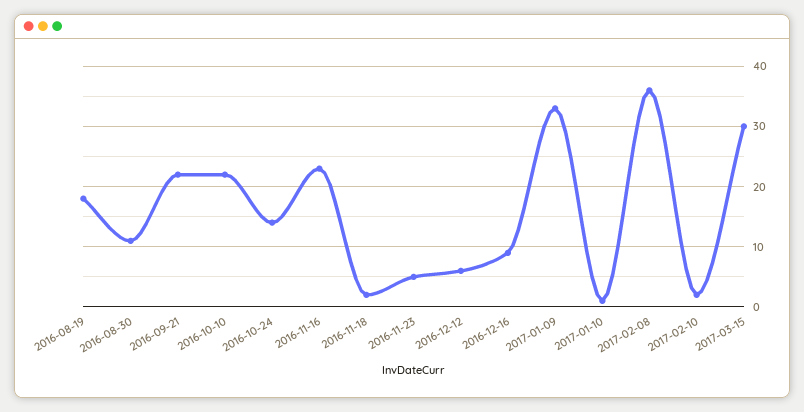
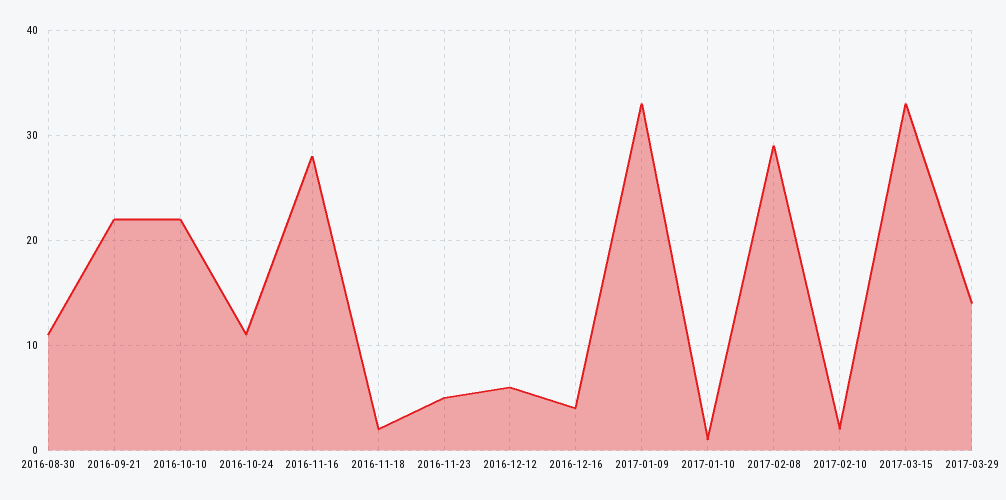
2016-08-19: 18 -> none
2016-10-24: 14 -> 11
2016-11-16: 23 -> 28
2016-12-16: 9 -> 4
2017-02-08: 36 -> 29
2017-03-15: 30 -> 33
2017-03-29: none -> 14

